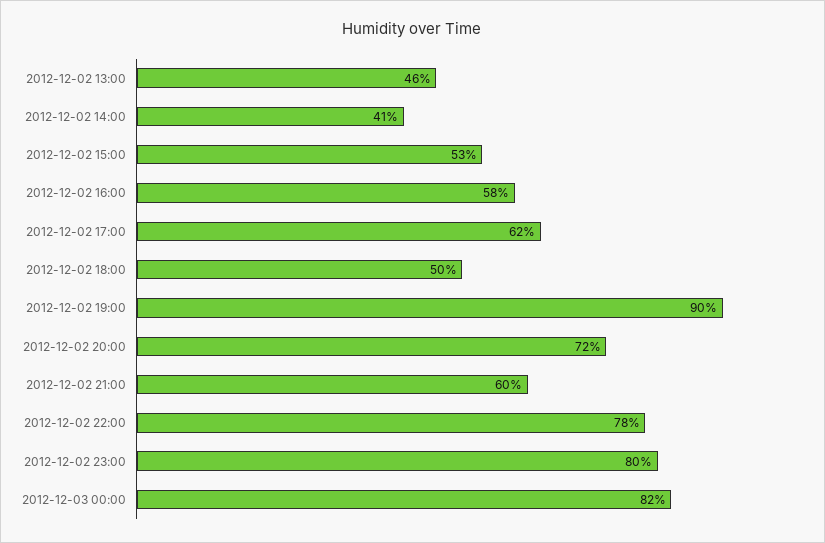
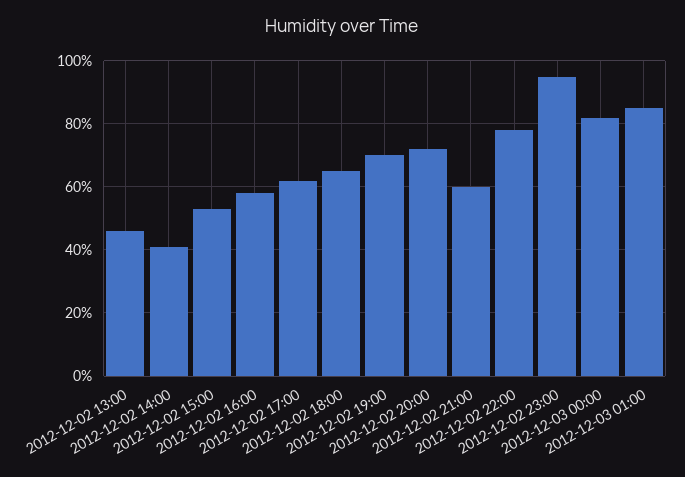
2012-12-02 18:00: 50 -> 65
2012-12-02 19:00: 90 -> 70
2012-12-02 23:00: 80 -> 95
2012-12-03 01:00: none -> 85

